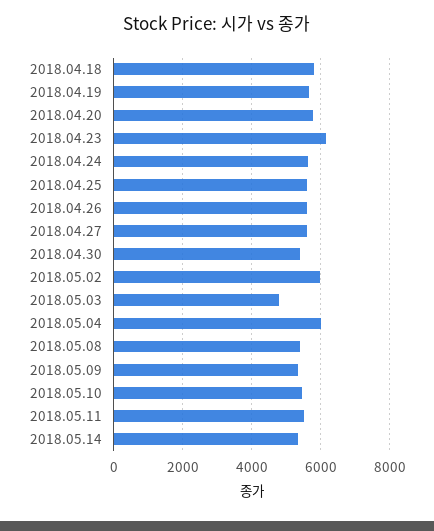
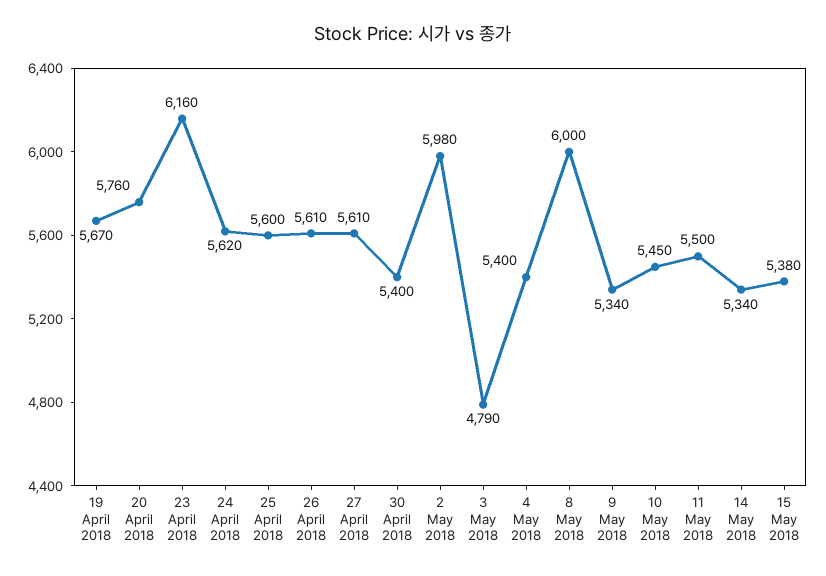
2018.04.18: 5800 -> none
2018.05.04: 6000 -> 5400
2018.05.08: 5400 -> 6000
15 May 2018: none -> 5380

